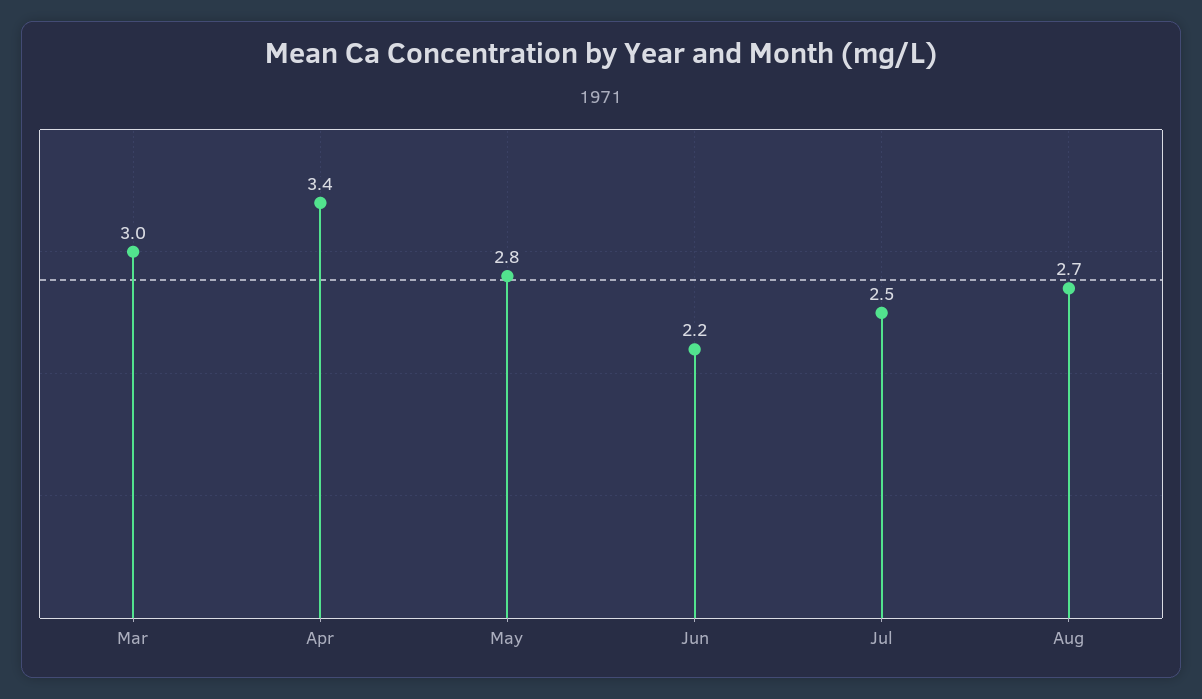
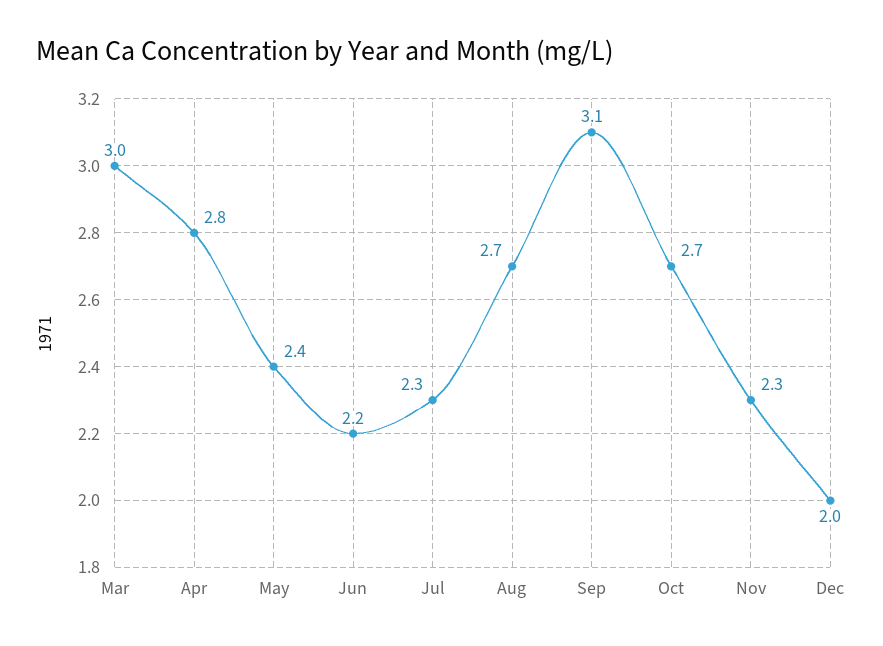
Apr: 3.4 -> 2.8
May: 2.8 -> 2.4
Jul: 2.5 -> 2.3
Sep: none -> 3.1
Oct: none -> 2.7
Nov: none -> 2.3
Dec: none -> 2

